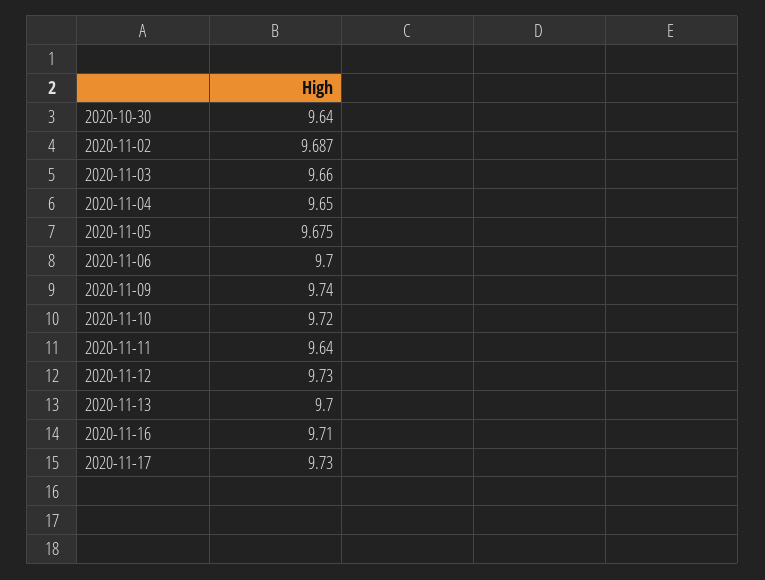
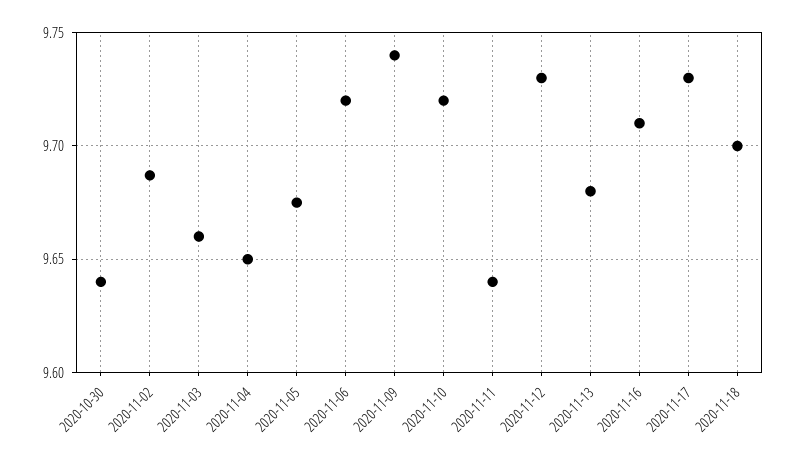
2020-11-06: 9.7 -> 9.72
2020-11-13: 9.7 -> 9.68
2020-11-18: none -> 9.7

